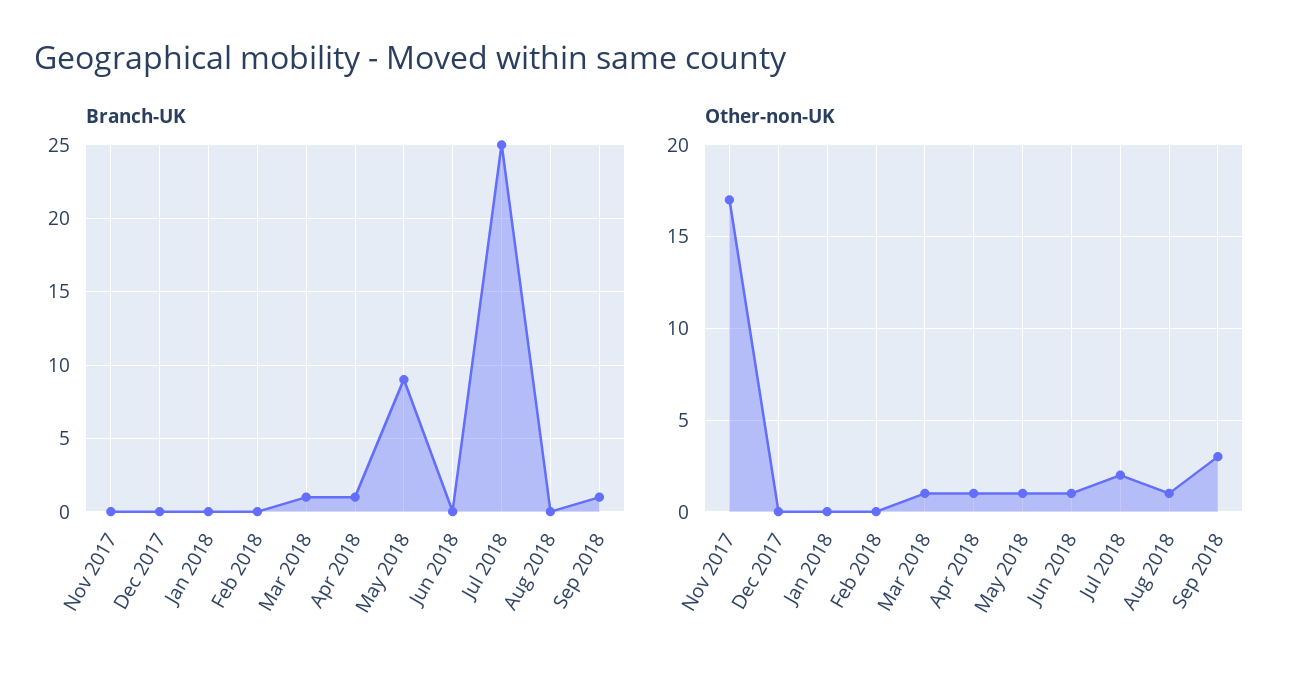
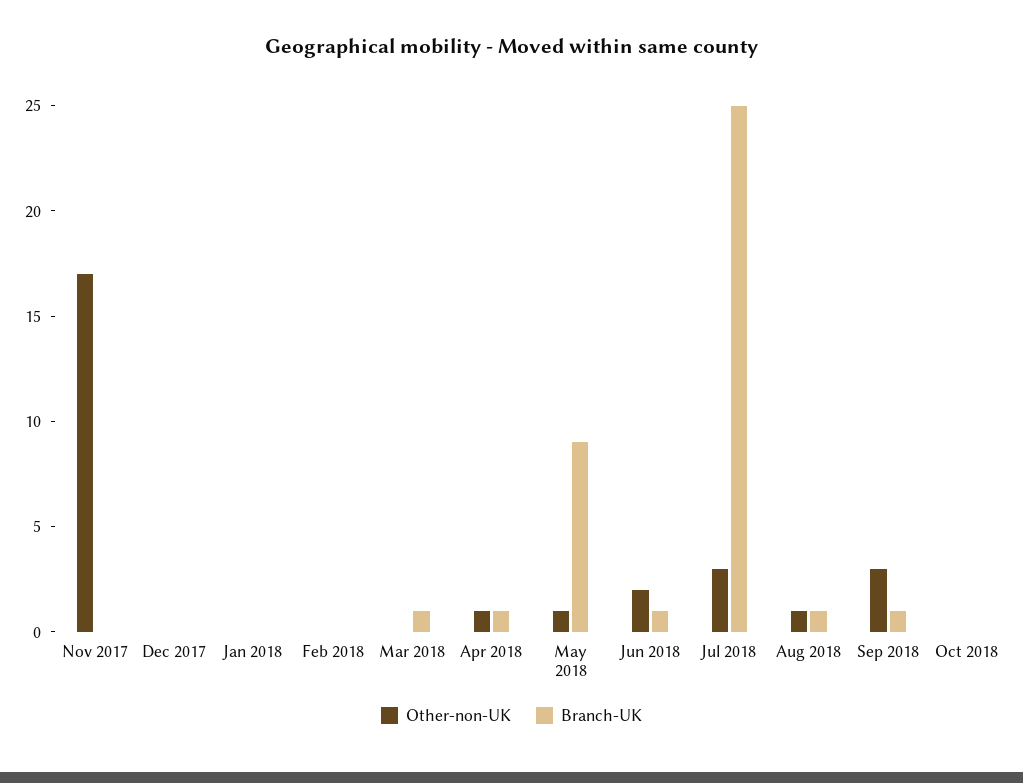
Branch-UK, Jun 2018: 0 -> 1
Branch-UK, Aug 2018: 0 -> 1
Other-non-UK, Mar 2018: 1 -> 0
Other-non-UK, Jun 2018: 1 -> 2
Other-non-UK, Jul 2018: 2 -> 3
Other-non-UK, Oct 2018: none -> 0
Branch-UK, Oct 2018: none -> 0

